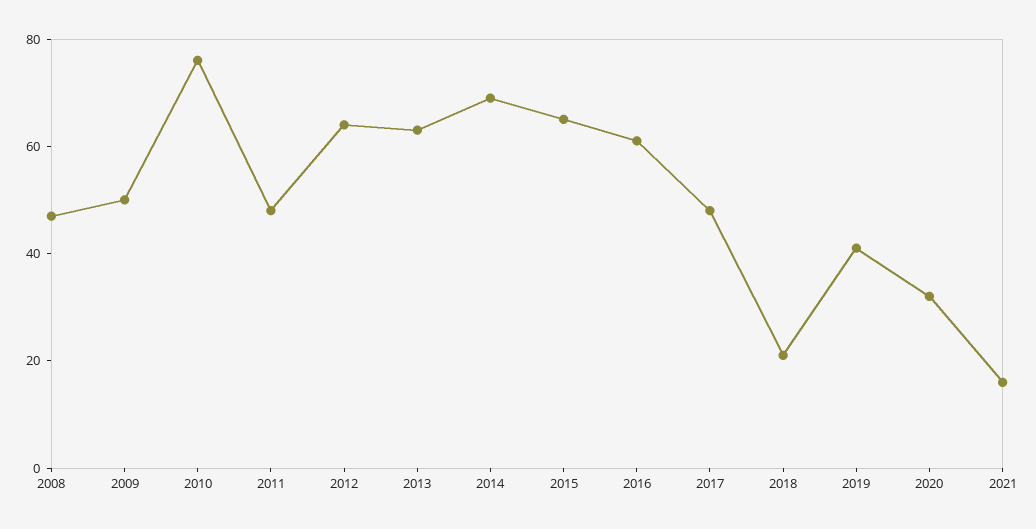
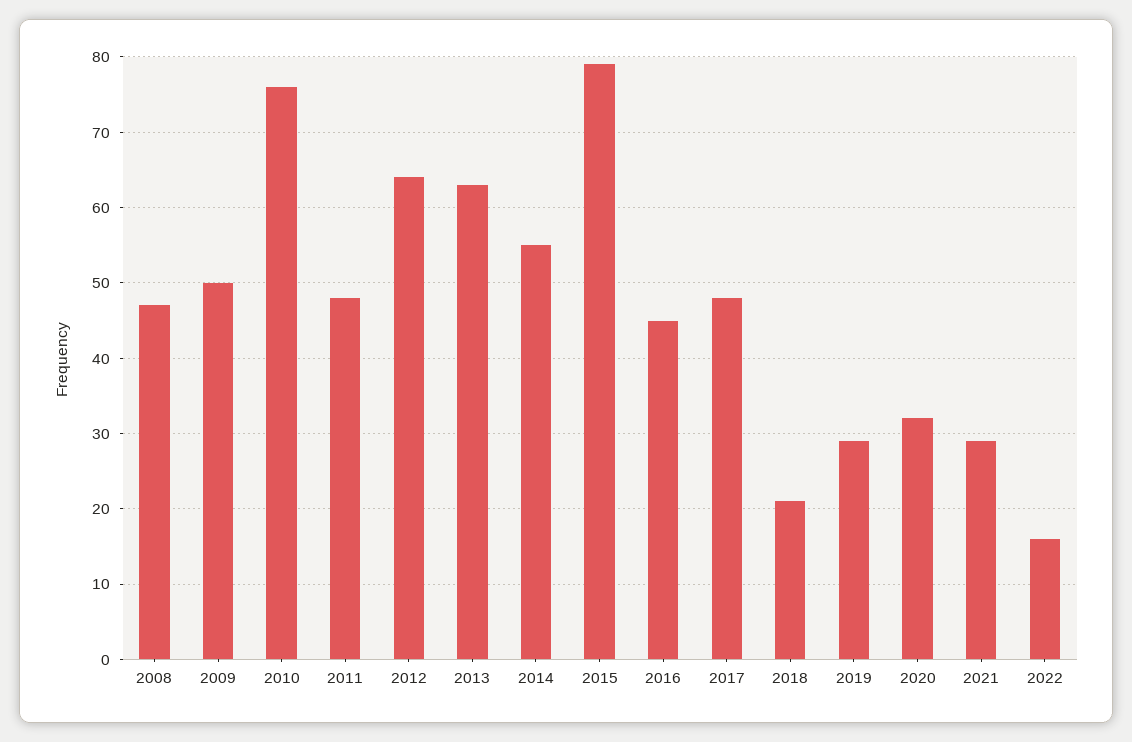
2014: 70 -> 55
2015: 65 -> 79
2016: 60 -> 45
2019: 40 -> 29
2021: 15 -> 29
2022: none -> 16

